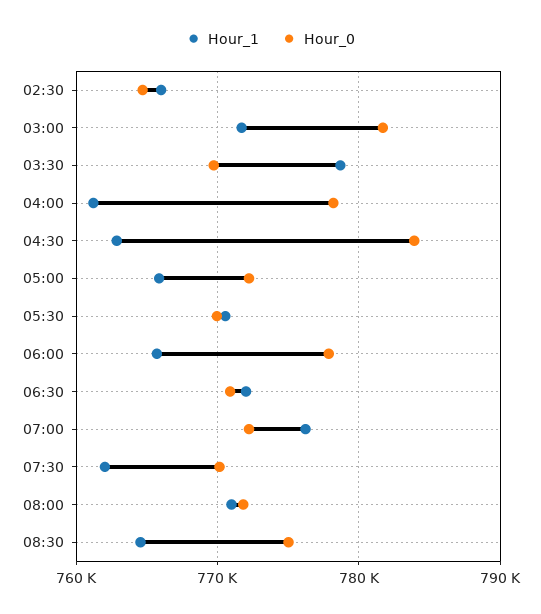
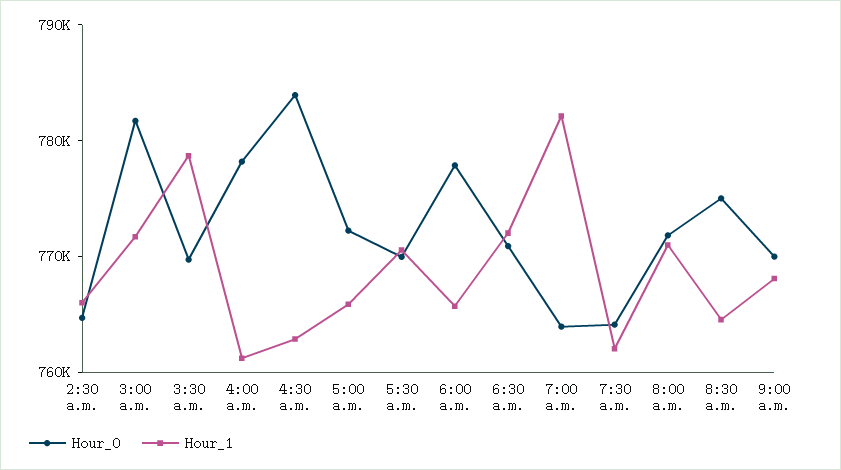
Hour_1, 07:00: 776000 -> 782000
Hour_0, 07:00: 772000 -> 764000
Hour_0, 07:30: 770000 -> 764000
Hour_0, 9:00 a.m.: none -> 770000
Hour_1, 9:00 a.m.: none -> 768000

